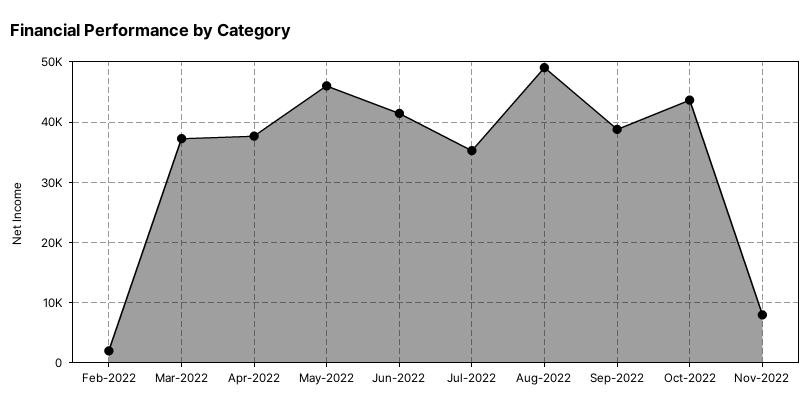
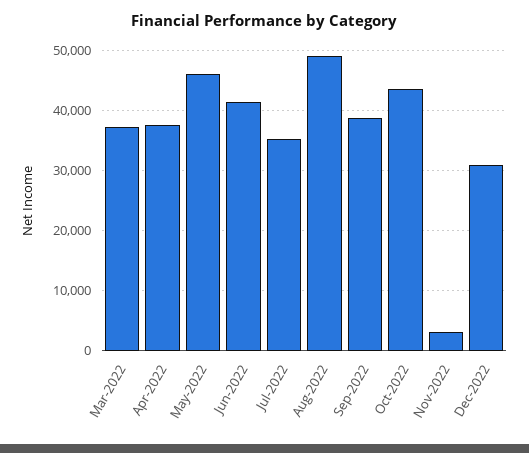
Feb-2022: 2000 -> none
Nov-2022: 8000 -> 3000
Dec-2022: none -> 31000

